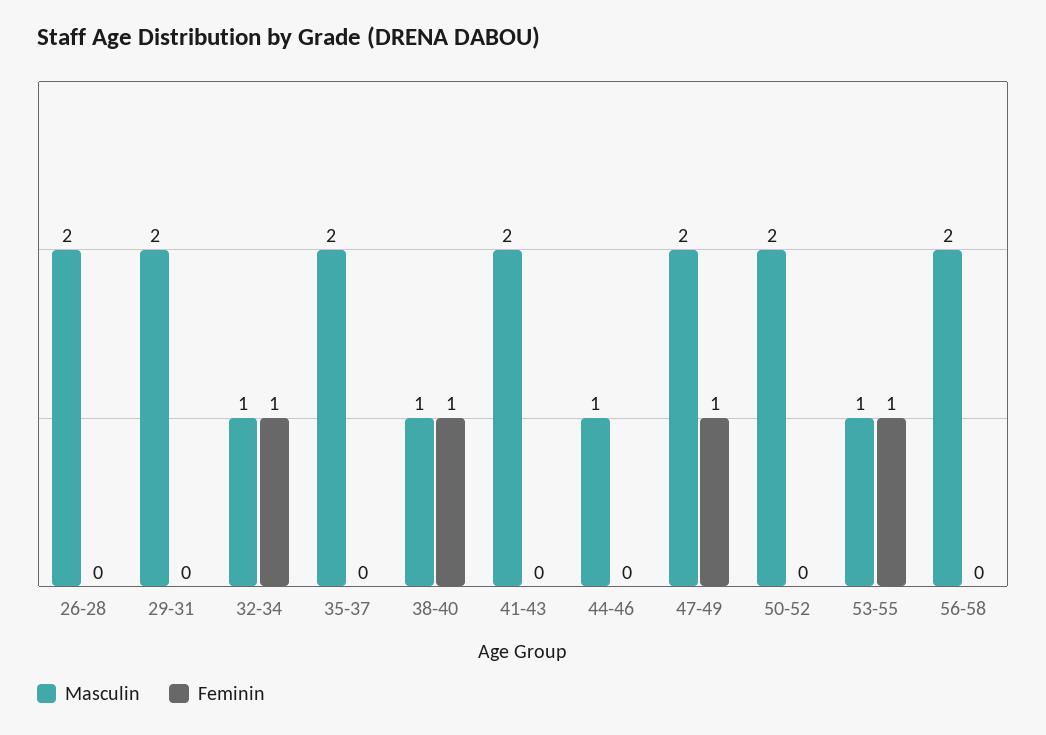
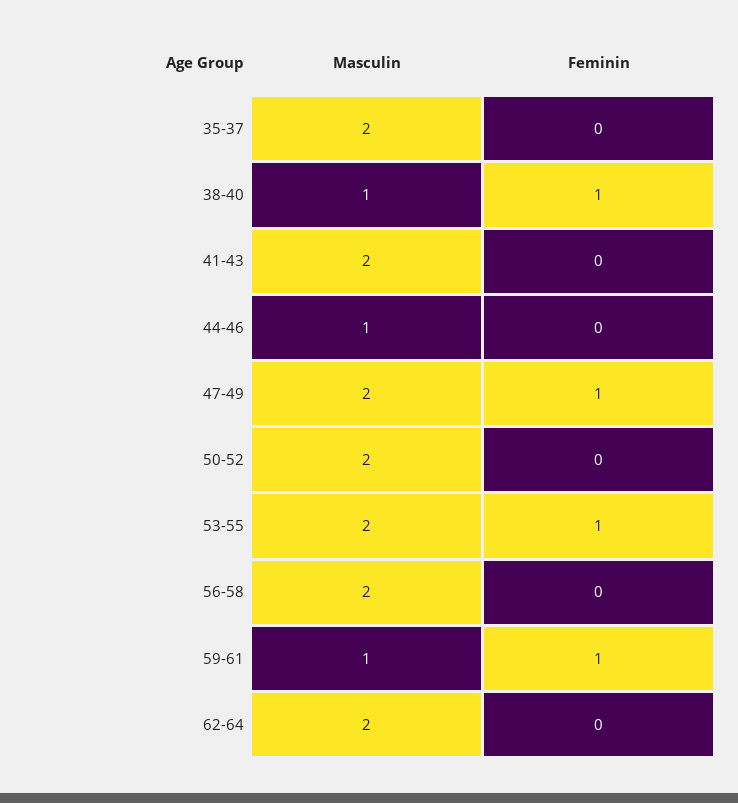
Masculin, 26-28: 2 -> none
Feminin, 26-28: 0 -> none
Masculin, 29-31: 2 -> none
Feminin, 29-31: 0 -> none
Masculin, 32-34: 1 -> none
Feminin, 32-34: 1 -> none
Masculin, 53-55: 1 -> 2
Masculin, 59-61: none -> 1
Feminin, 59-61: none -> 1
Masculin, 62-64: none -> 2
Feminin, 62-64: none -> 0

